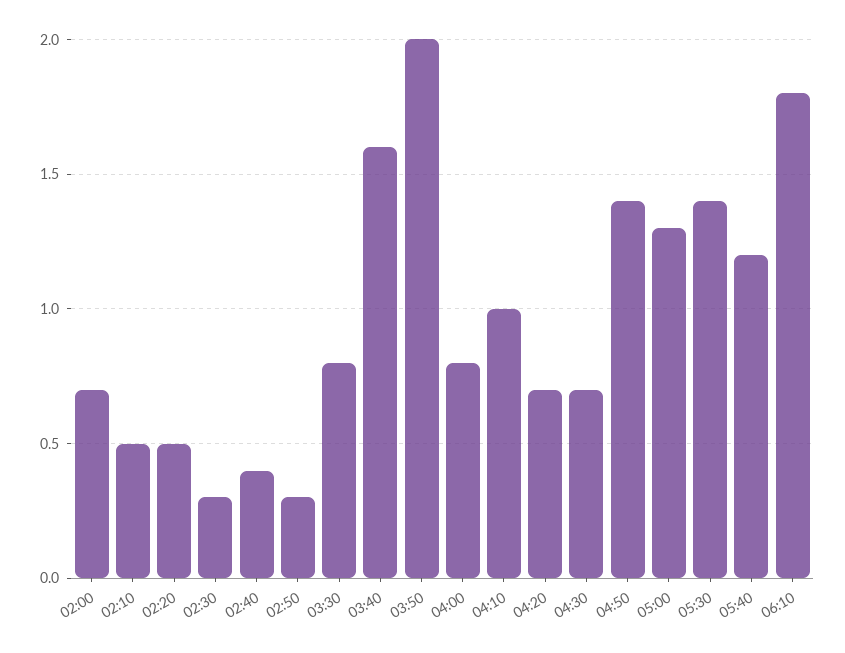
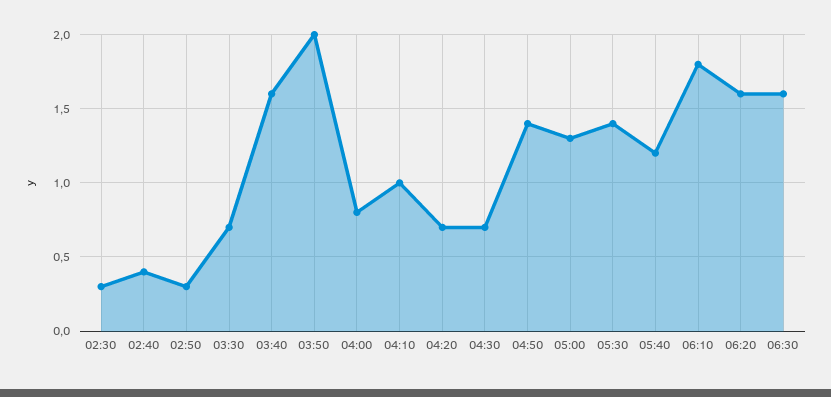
02:00: 0.7 -> none
02:10: 0.5 -> none
02:20: 0.5 -> none
03:30: 0.8 -> 0.7
06:20: none -> 1.6
06:30: none -> 1.6

